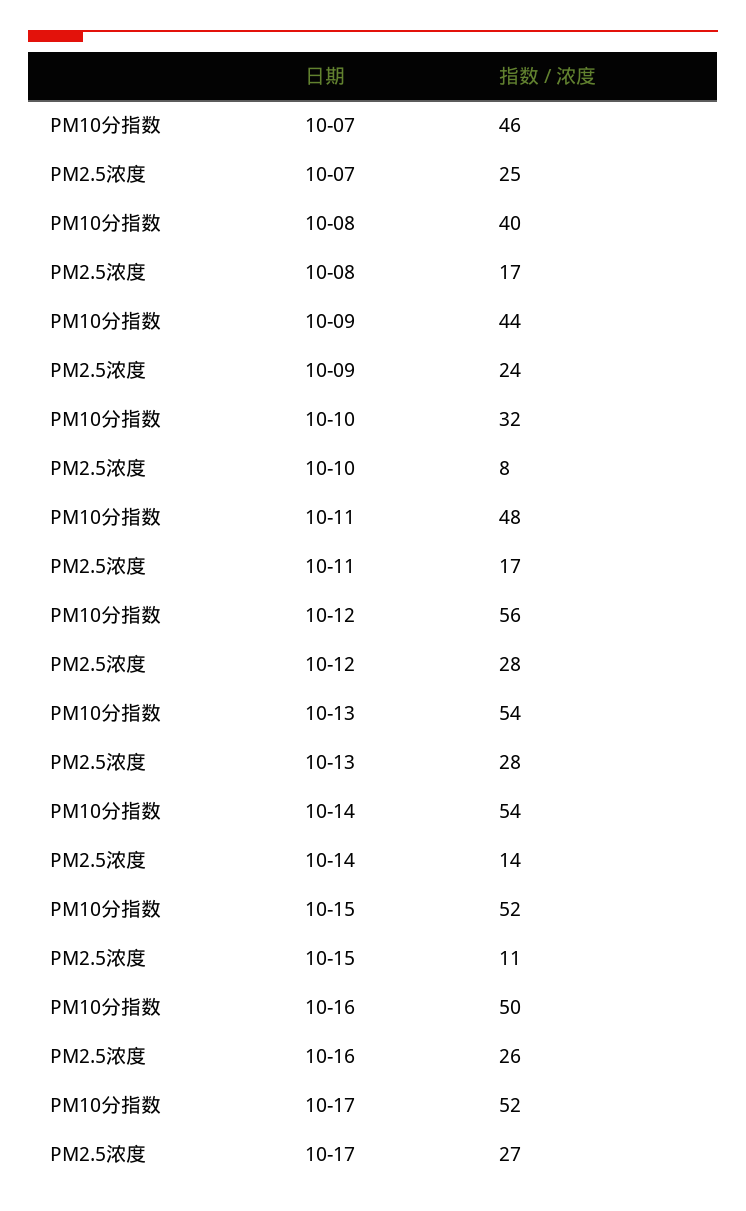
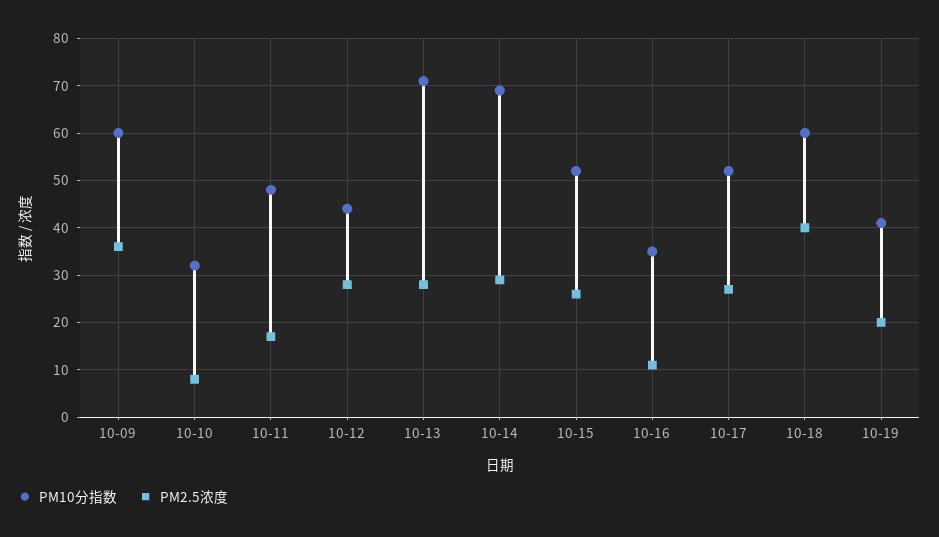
PM10分指数, 10-07: 46 -> none
PM2.5浓度, 10-07: 25 -> none
PM10分指数, 10-08: 40 -> none
PM2.5浓度, 10-08: 17 -> none
PM10分指数, 10-09: 44 -> 60
PM2.5浓度, 10-09: 24 -> 35
PM10分指数, 10-12: 56 -> 45
PM10分指数, 10-13: 54 -> 70
PM10分指数, 10-14: 54 -> 70
PM2.5浓度, 10-14: 14 -> 30
PM2.5浓度, 10-15: 11 -> 25
PM10分指数, 10-16: 50 -> 35
PM2.5浓度, 10-16: 26 -> 10
PM10分指数, 10-18: none -> 60
PM2.5浓度, 10-18: none -> 40
PM10分指数, 10-19: none -> 40
PM2.5浓度, 10-19: none -> 20

